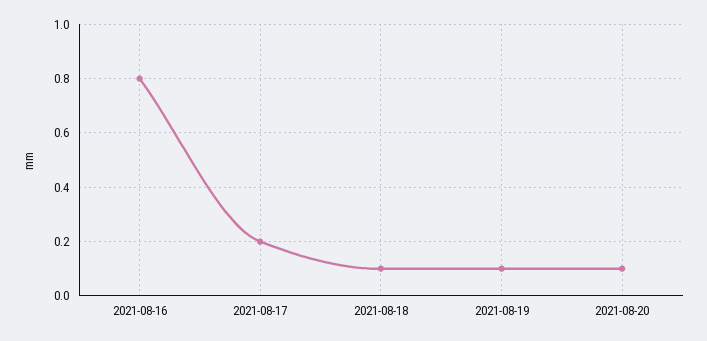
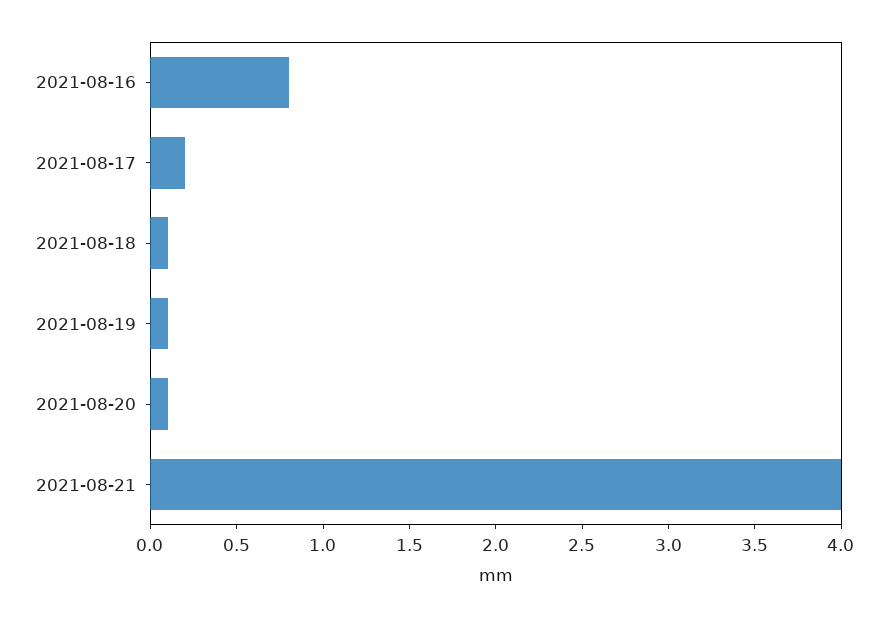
2021-08-21: none -> 4

